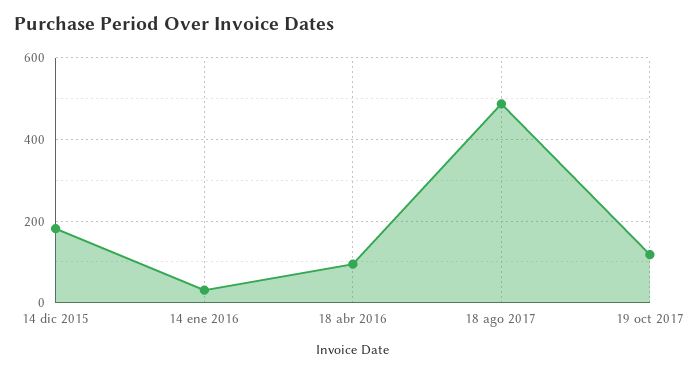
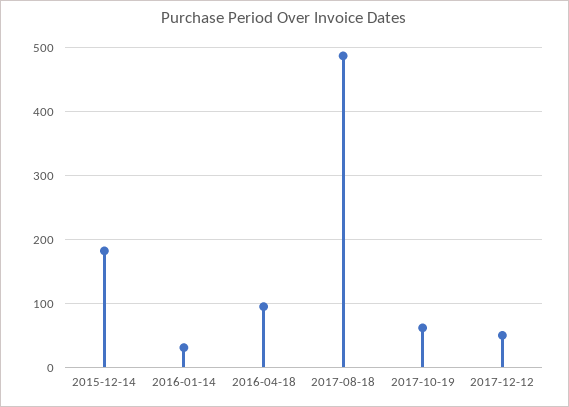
19 oct 2017: 120 -> 60
2017-12-12: none -> 50

